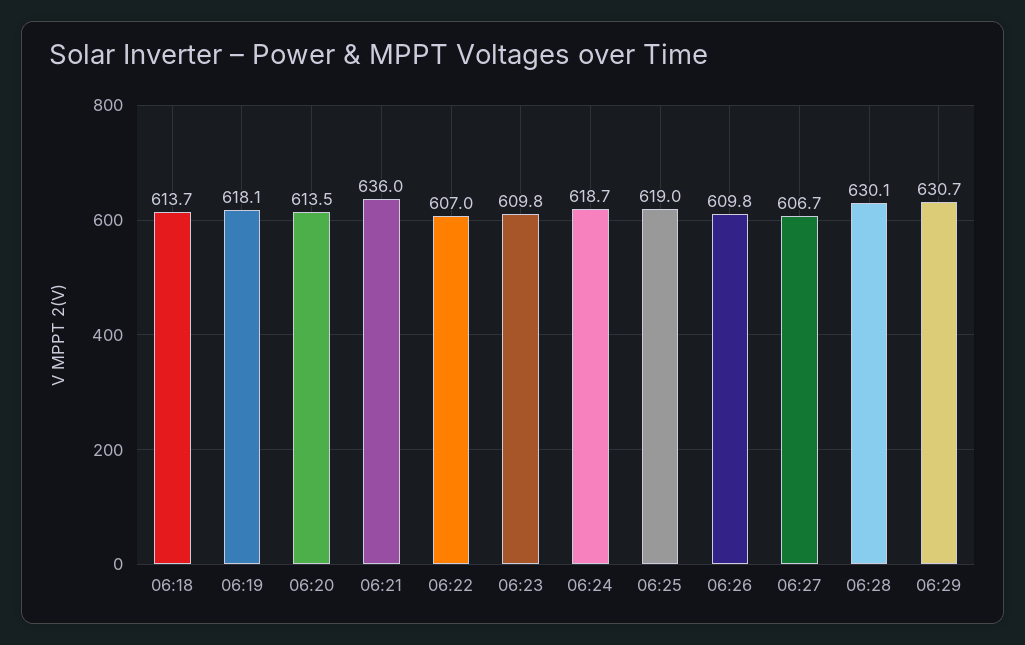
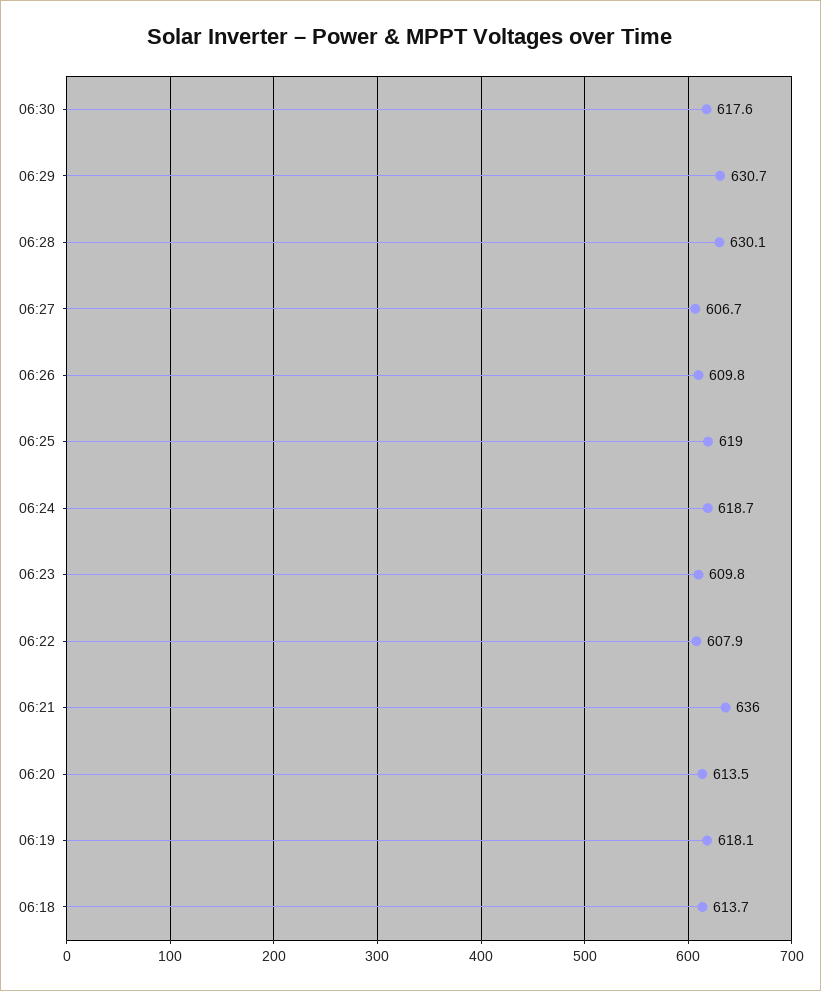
06:22: 607 -> 607.9
06:30: none -> 617.6

